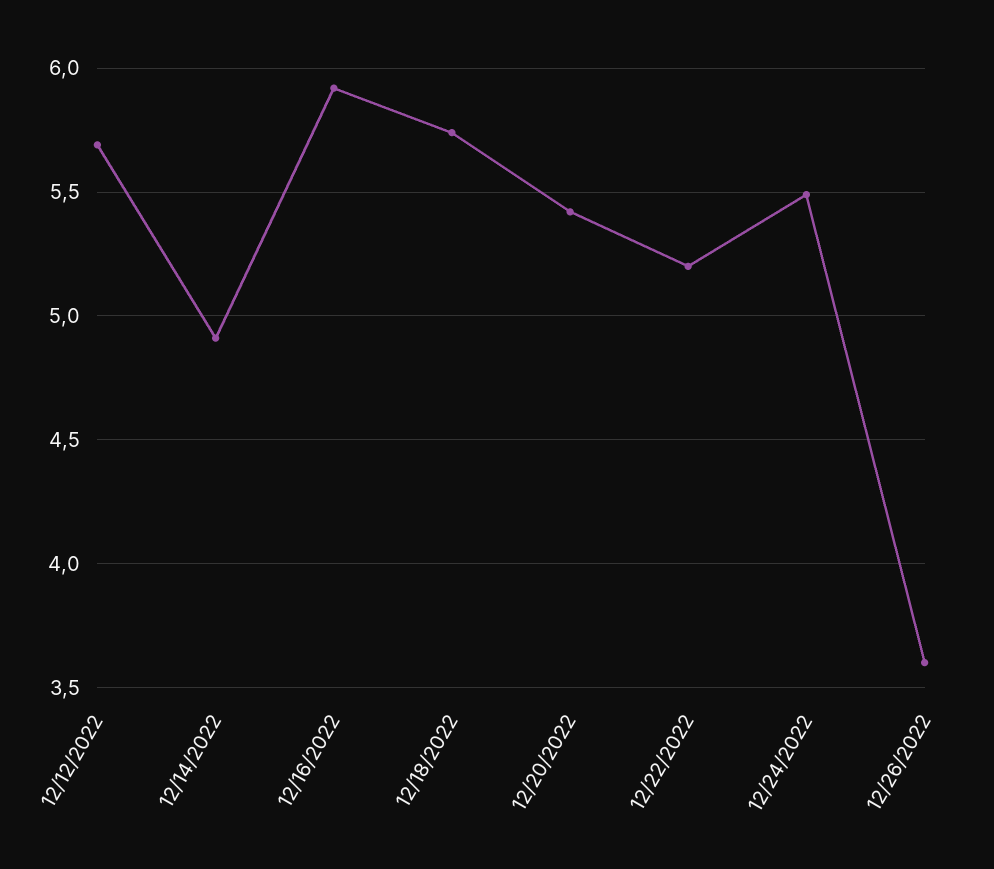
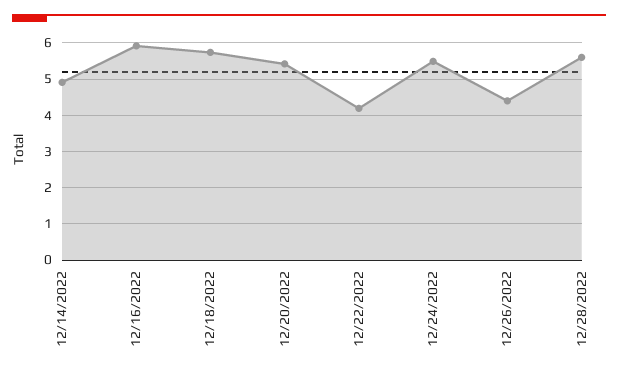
12/12/2022: 5.7 -> none
12/22/2022: 5.2 -> 4.2
12/26/2022: 3.6 -> 4.4
12/28/2022: none -> 5.6

